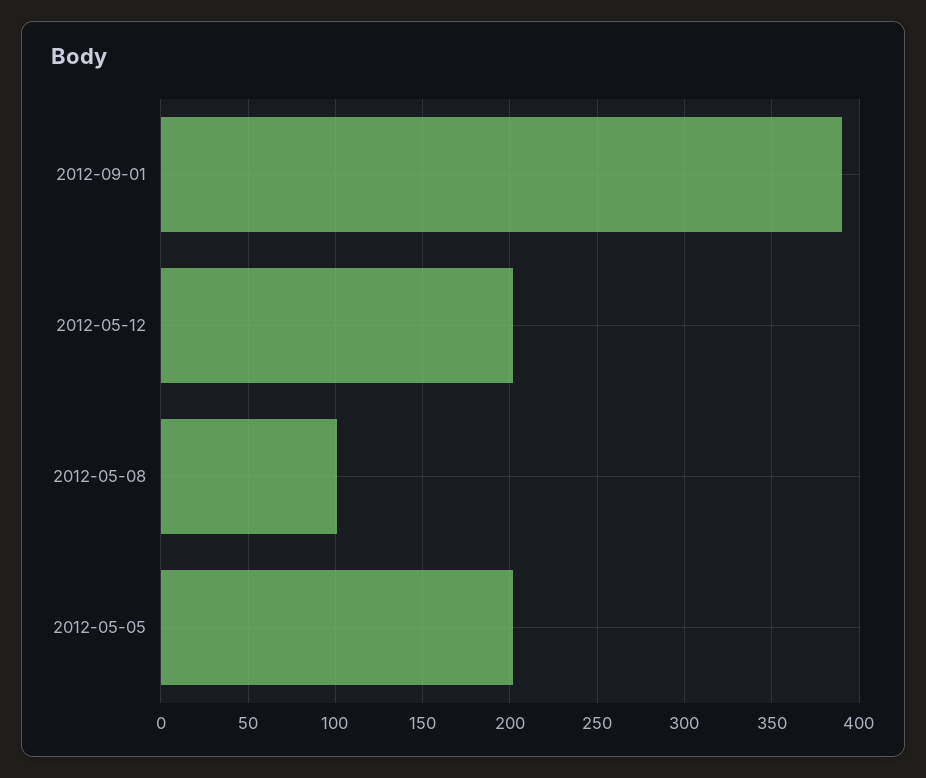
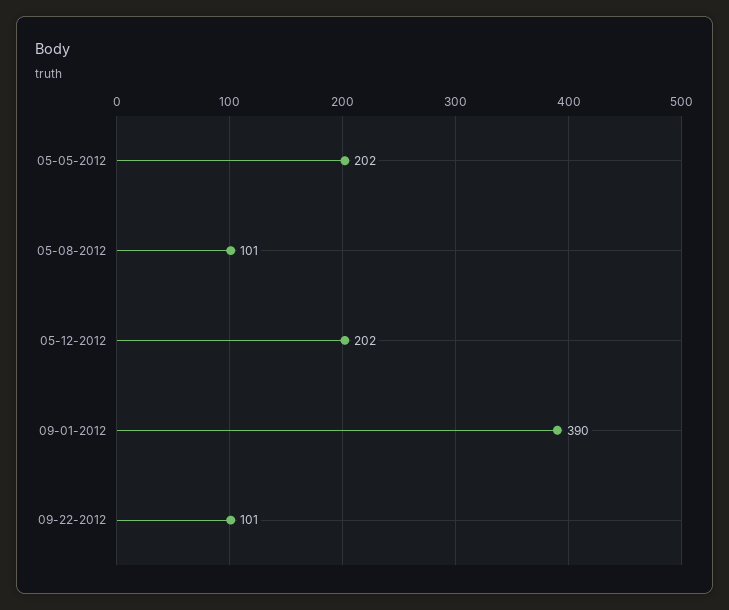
09-22-2012: none -> 101

